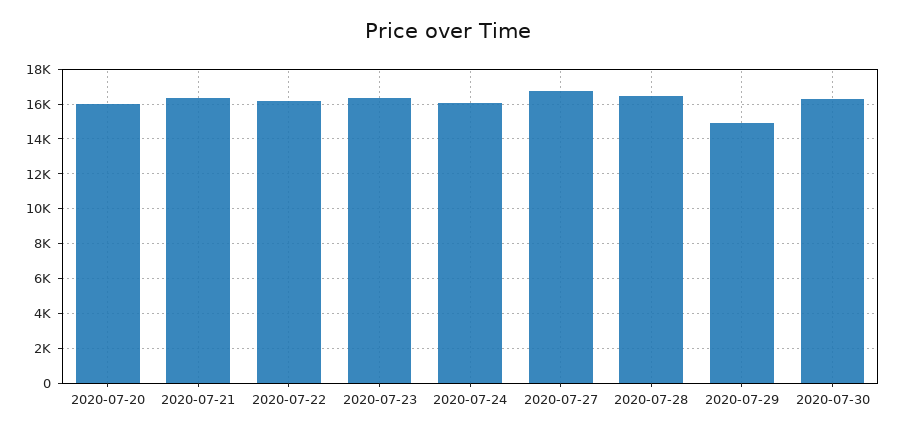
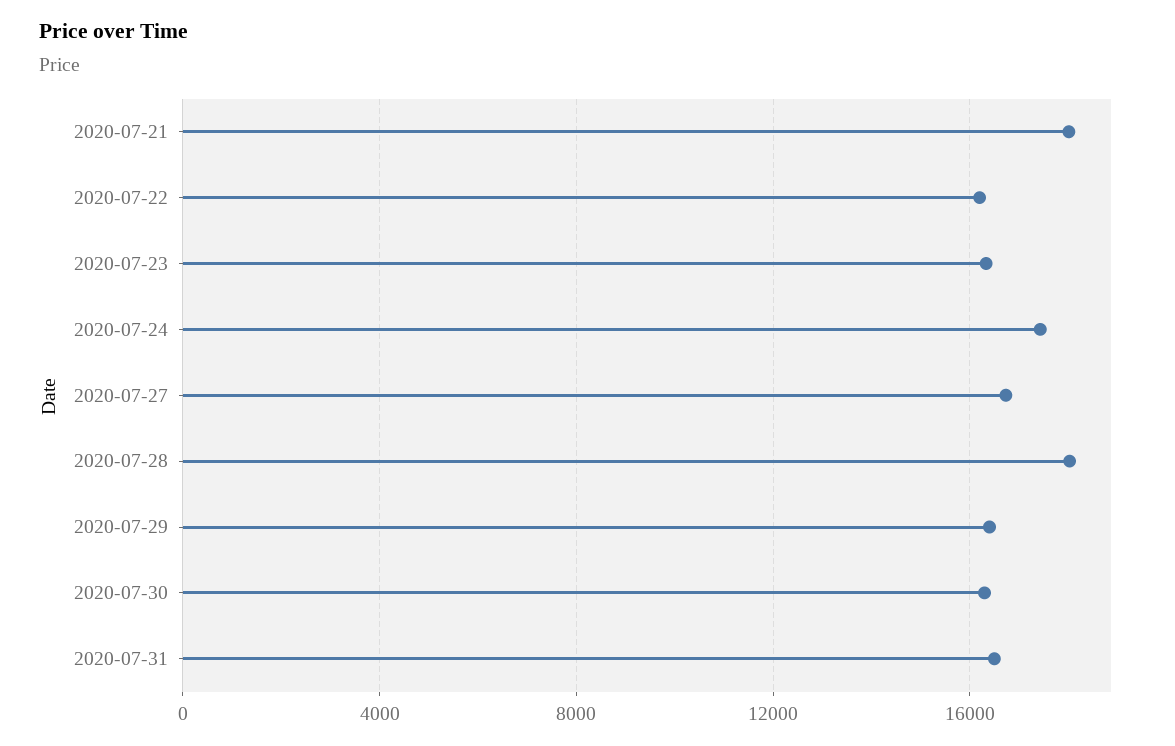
2020-07-20: 16000 -> none
2020-07-21: 16500 -> 18000
2020-07-24: 16000 -> 17500
2020-07-28: 16500 -> 18000
2020-07-29: 15000 -> 16500
2020-07-31: none -> 16500

